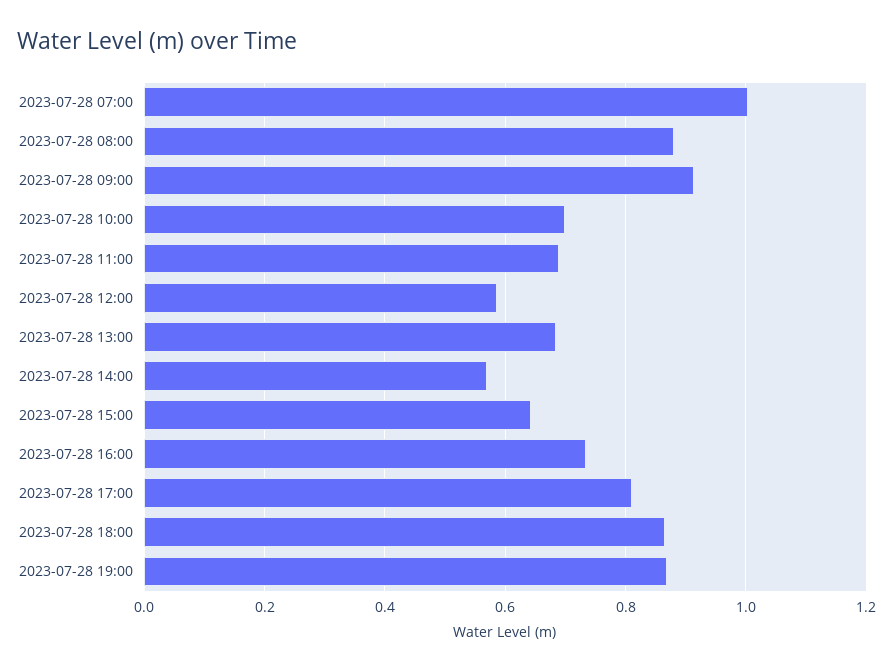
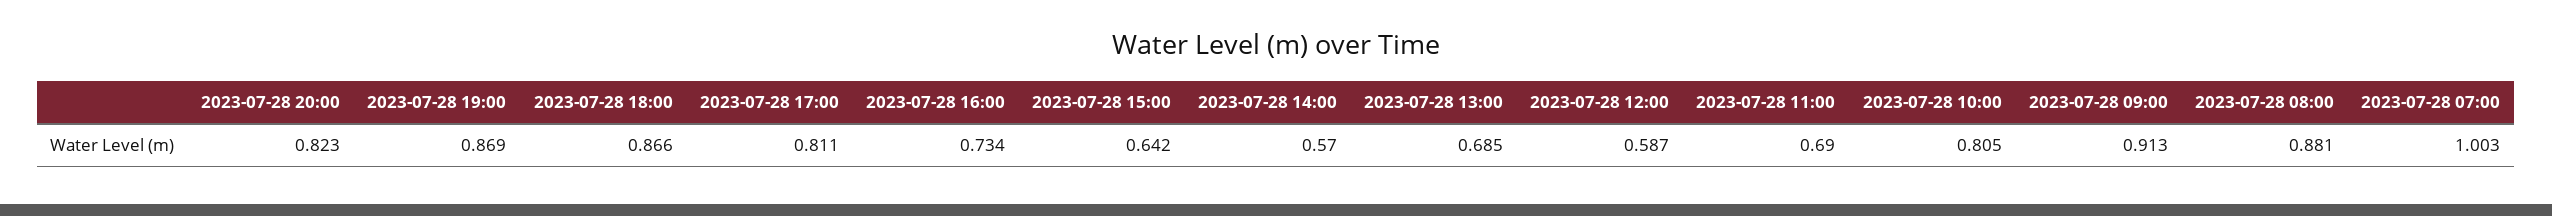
2023-07-28 10:00: 0.7 -> 0.805
2023-07-28 20:00: none -> 0.823

